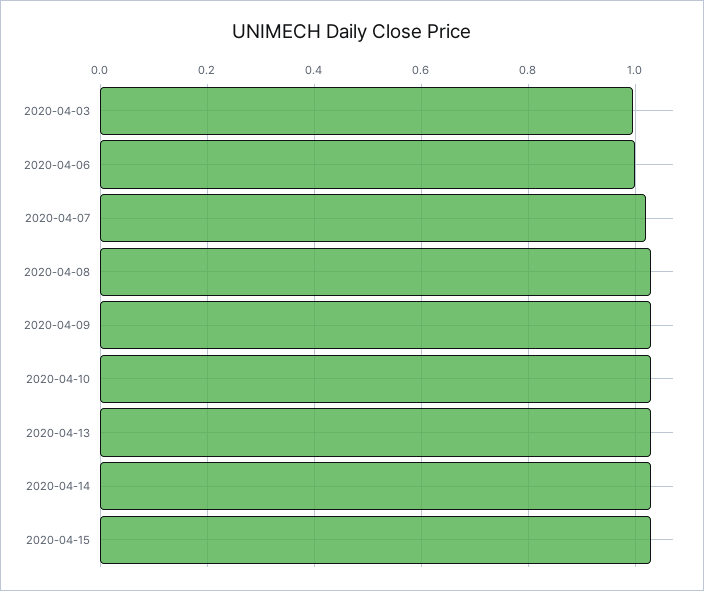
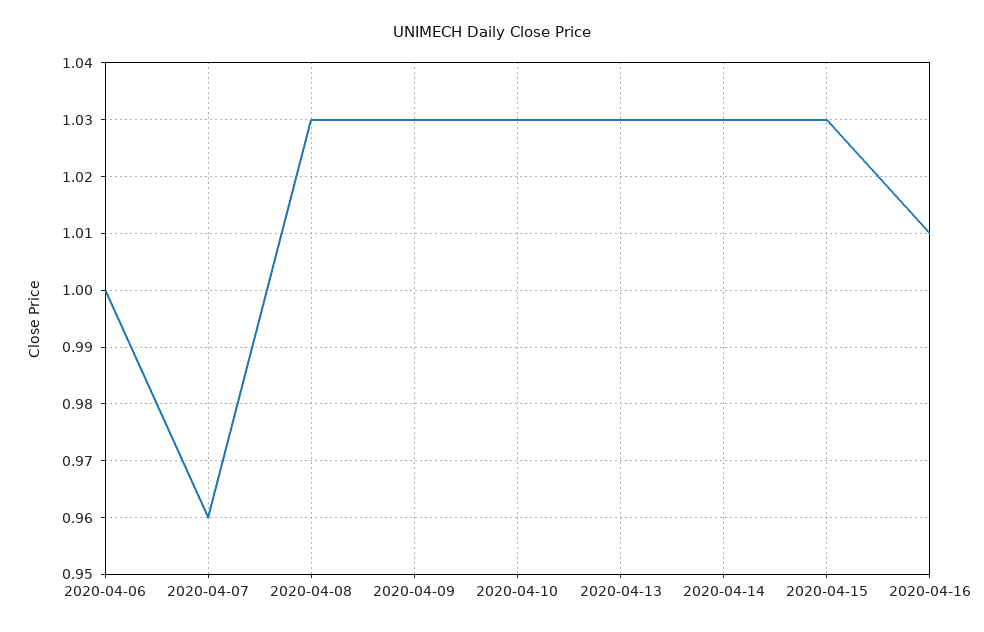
2020-04-03: 1 -> none
2020-04-07: 1.02 -> 0.96
2020-04-16: none -> 1.01

